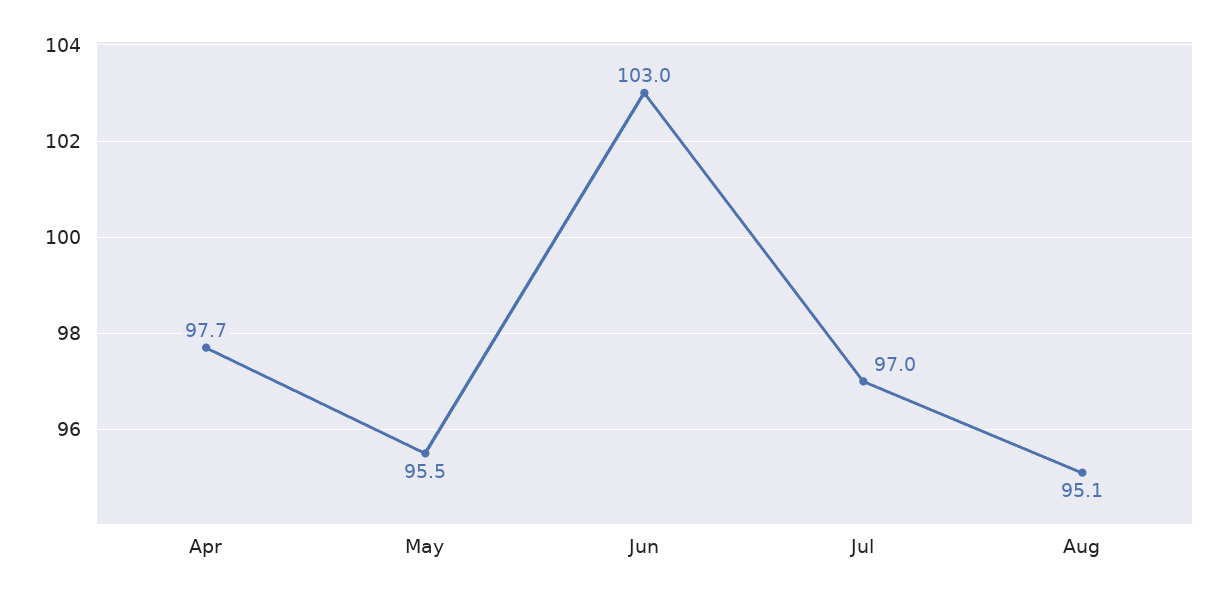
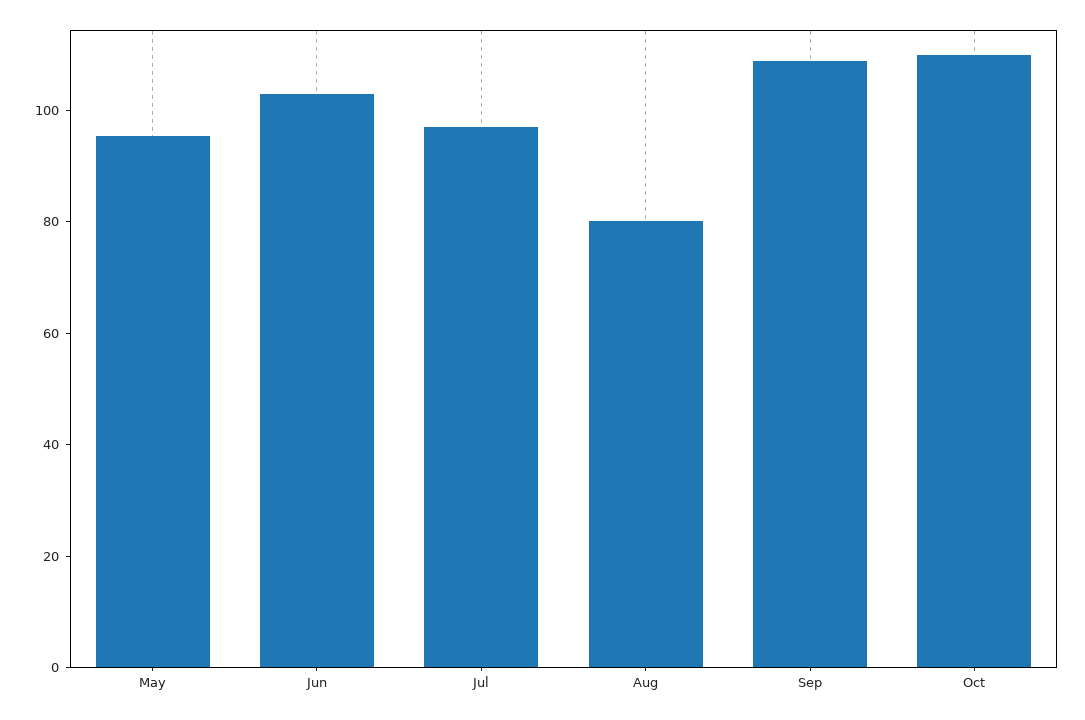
Apr: 97.7 -> none
Aug: 95.1 -> 80
Sep: none -> 110
Oct: none -> 110

